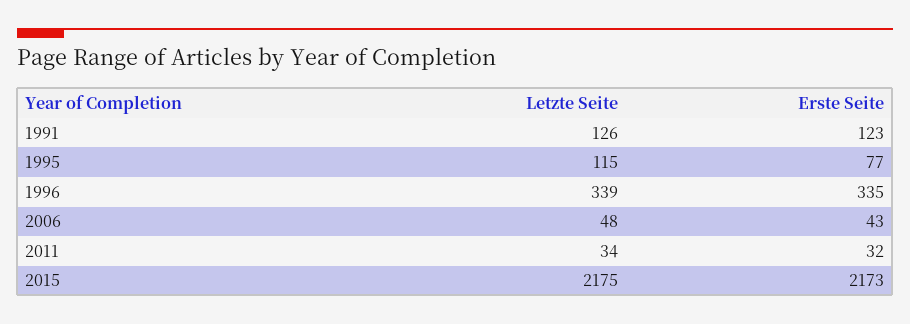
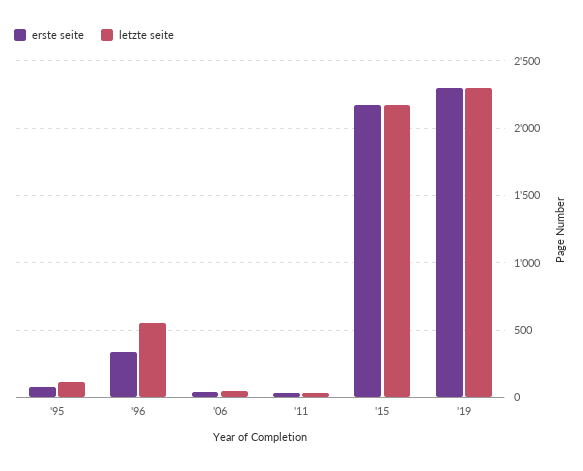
Letzte Seite, 1991: 126 -> none
Erste Seite, 1991: 123 -> none
Letzte Seite, 1996: 339 -> 550
Erste Seite, '19: none -> 2300
Letzte Seite, '19: none -> 2300

